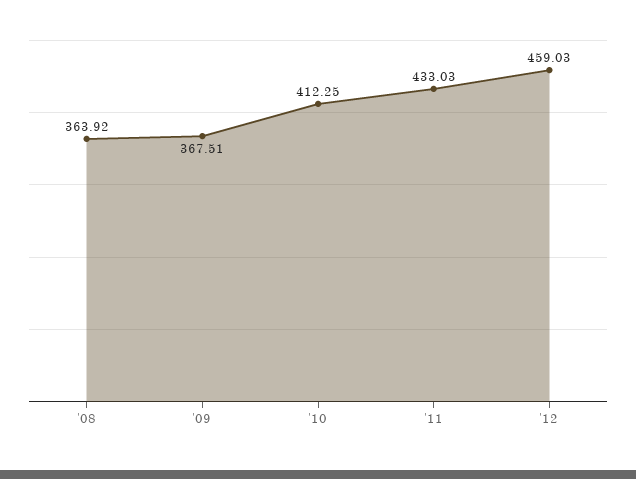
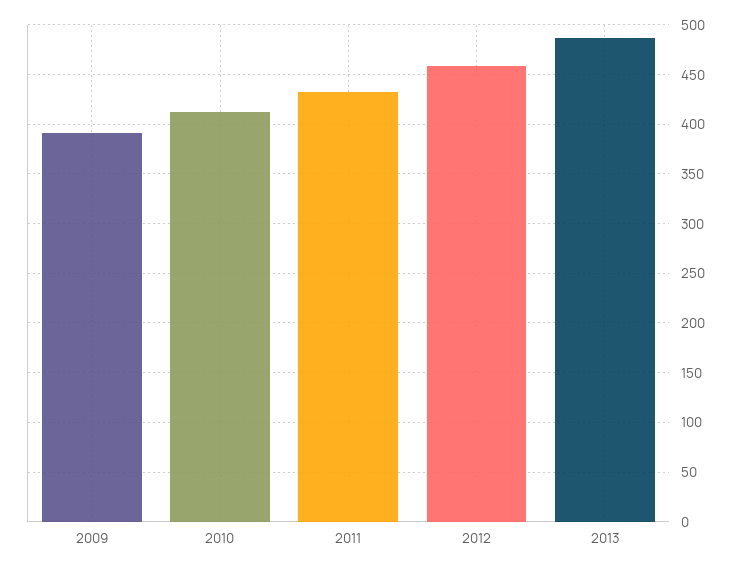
'08: 363.92 -> none
'09: 367.51 -> 390
2013: none -> 490

